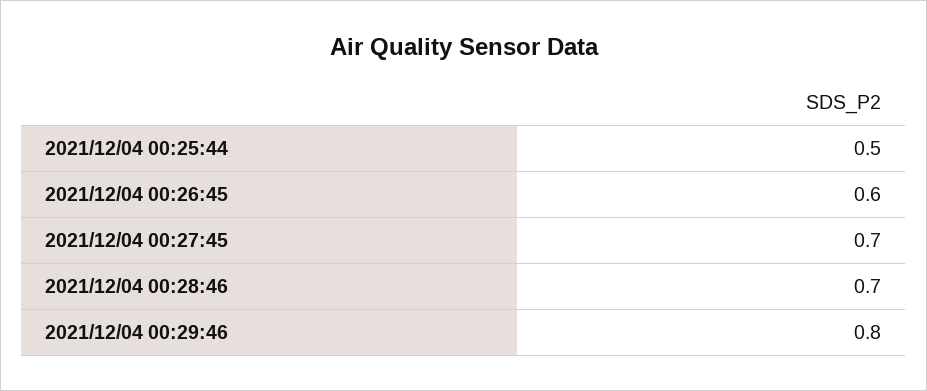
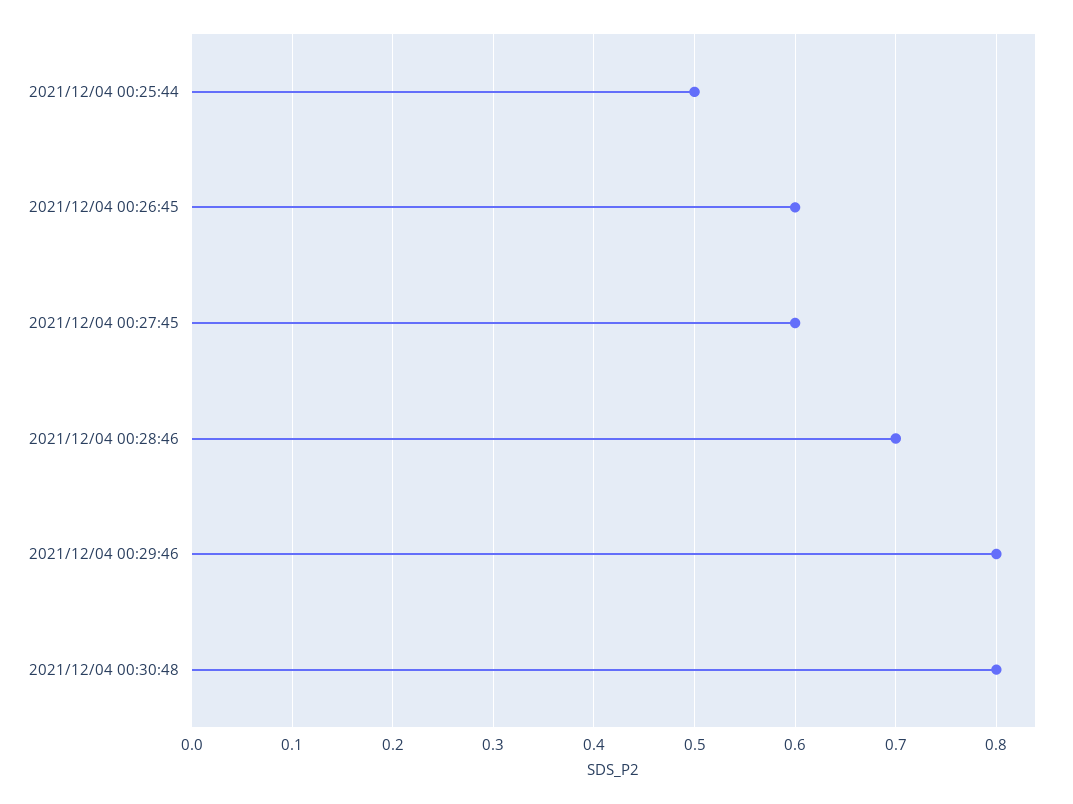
2021/12/04 00:27:45: 0.7 -> 0.6
2021/12/04 00:30:48: none -> 0.8

